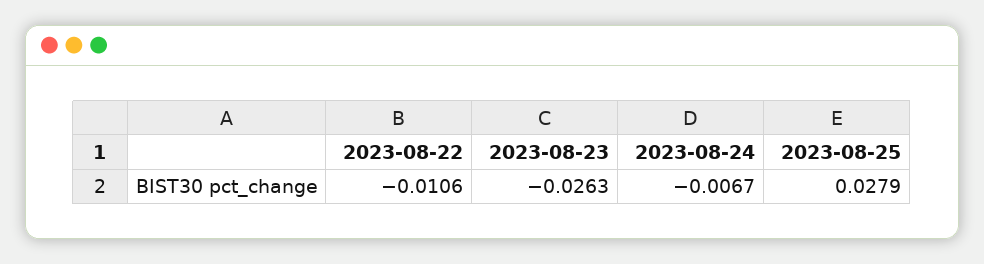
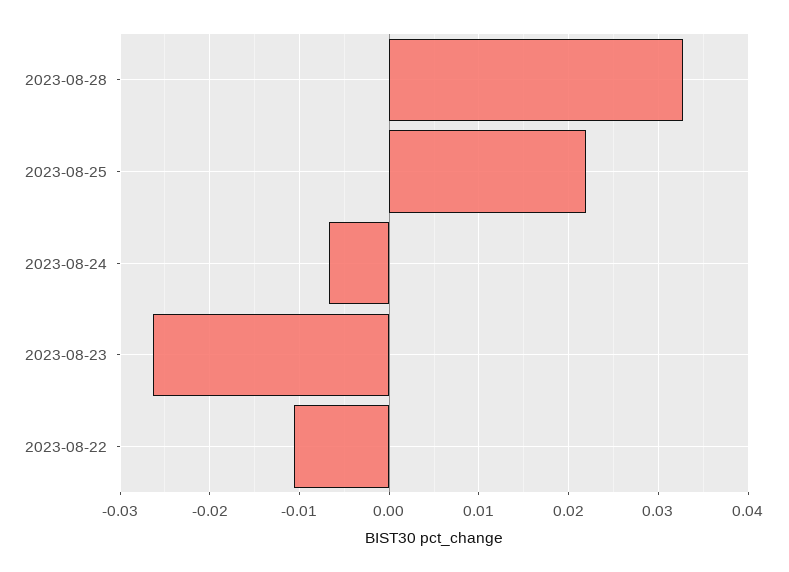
2023-08-25: 0.0279 -> 0.022
2023-08-28: none -> 0.033

